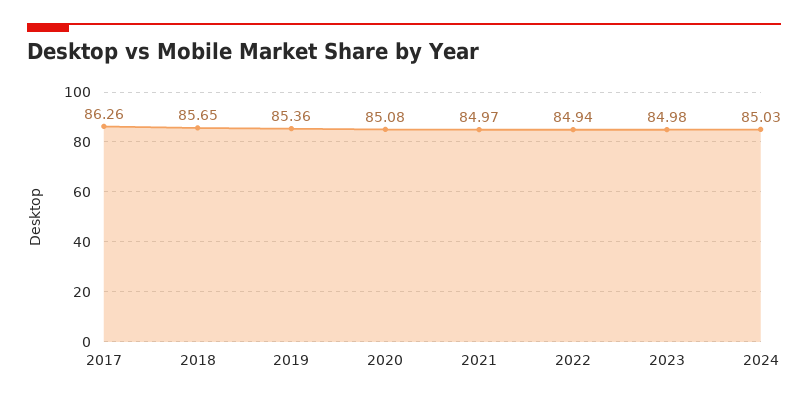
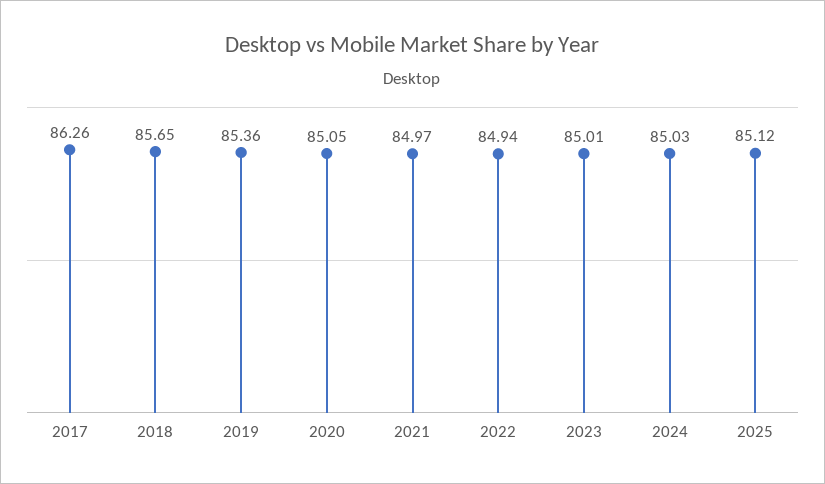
2020: 85.08 -> 85.05
2023: 84.98 -> 85.01
2025: none -> 85.12

